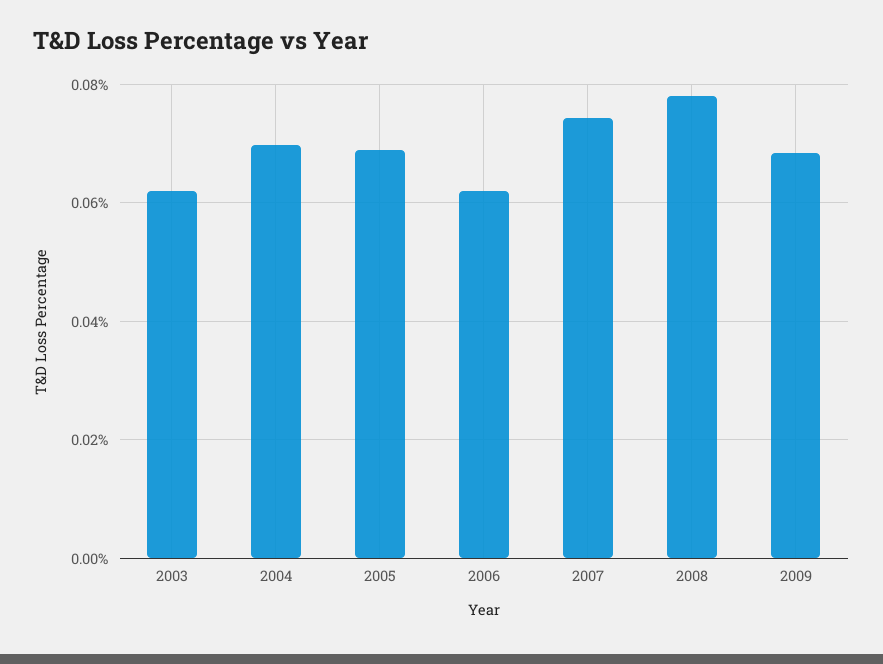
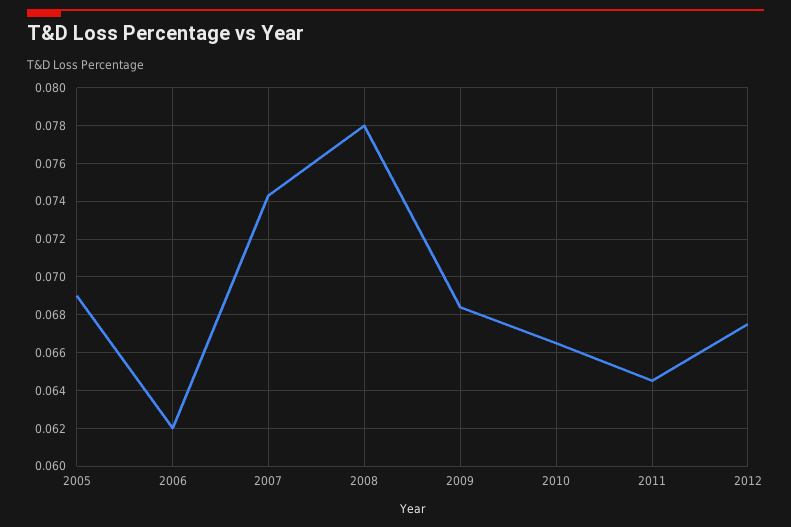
2003: 0.062 -> none
2004: 0.07 -> none
2010: none -> 0.0665
2011: none -> 0.0645
2012: none -> 0.0675

